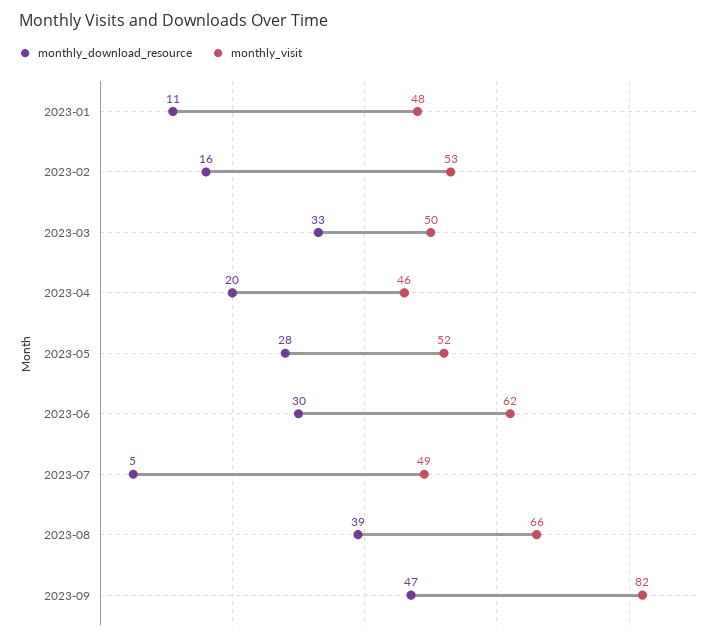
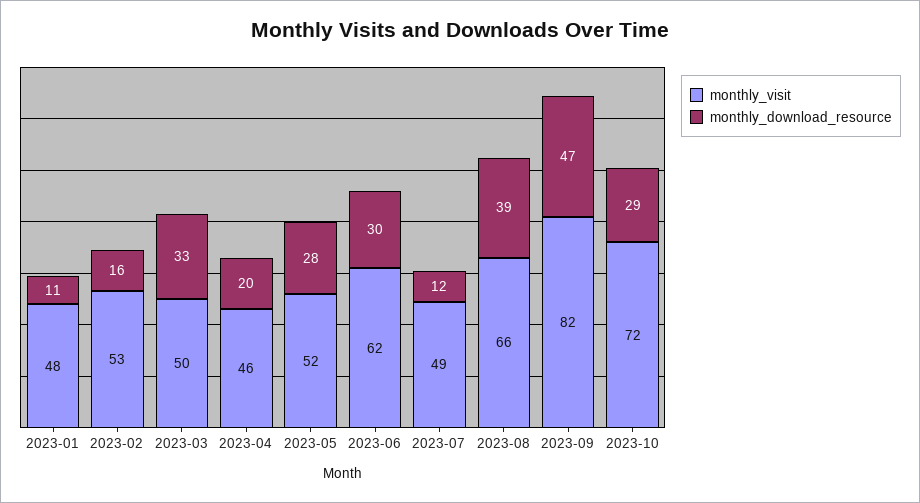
monthly_download_resource, 2023-07: 5 -> 12
monthly_visit, 2023-10: none -> 72
monthly_download_resource, 2023-10: none -> 29

